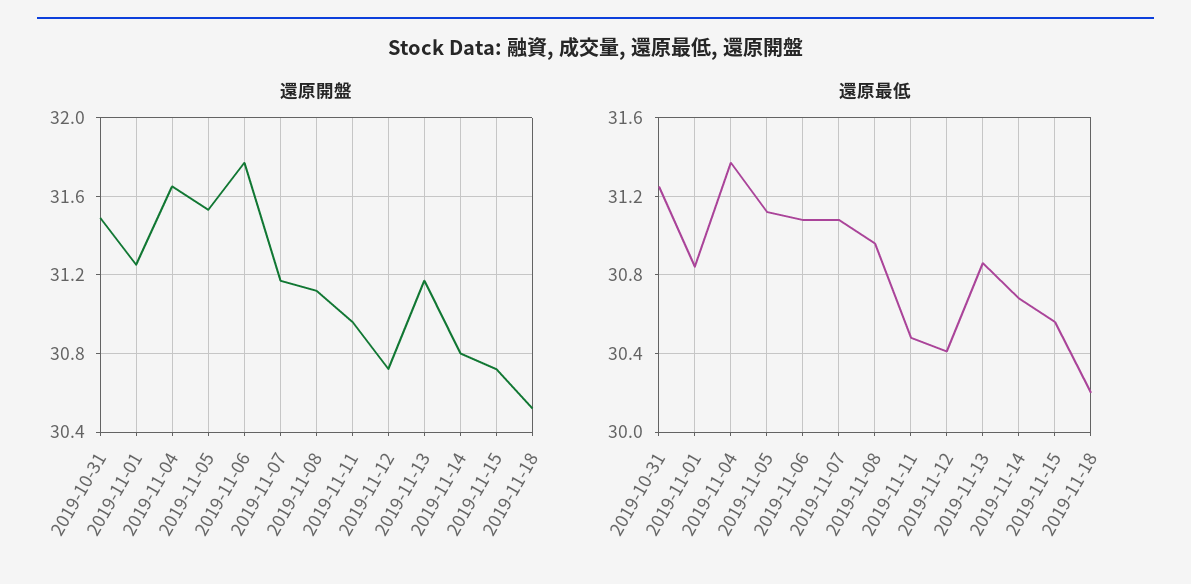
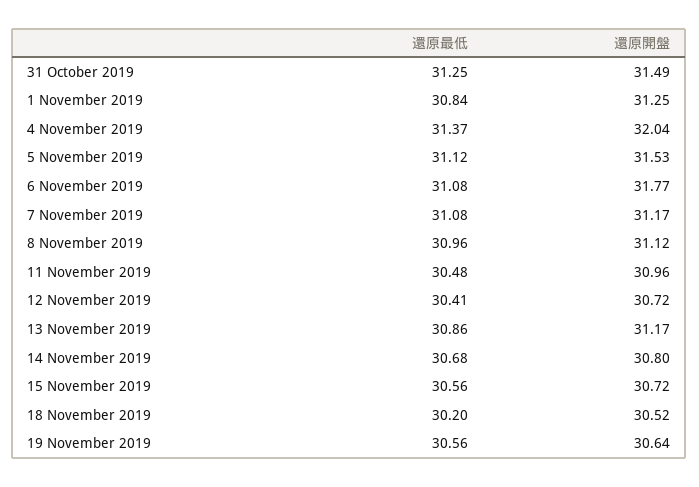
還原開盤, 2019-11-04: 31.65 -> 32.04
還原最低, 19 November 2019: none -> 30.56
還原開盤, 19 November 2019: none -> 30.64

